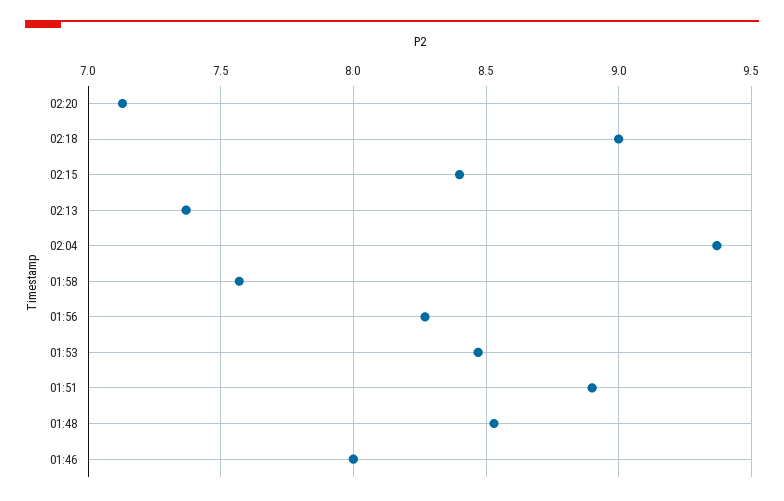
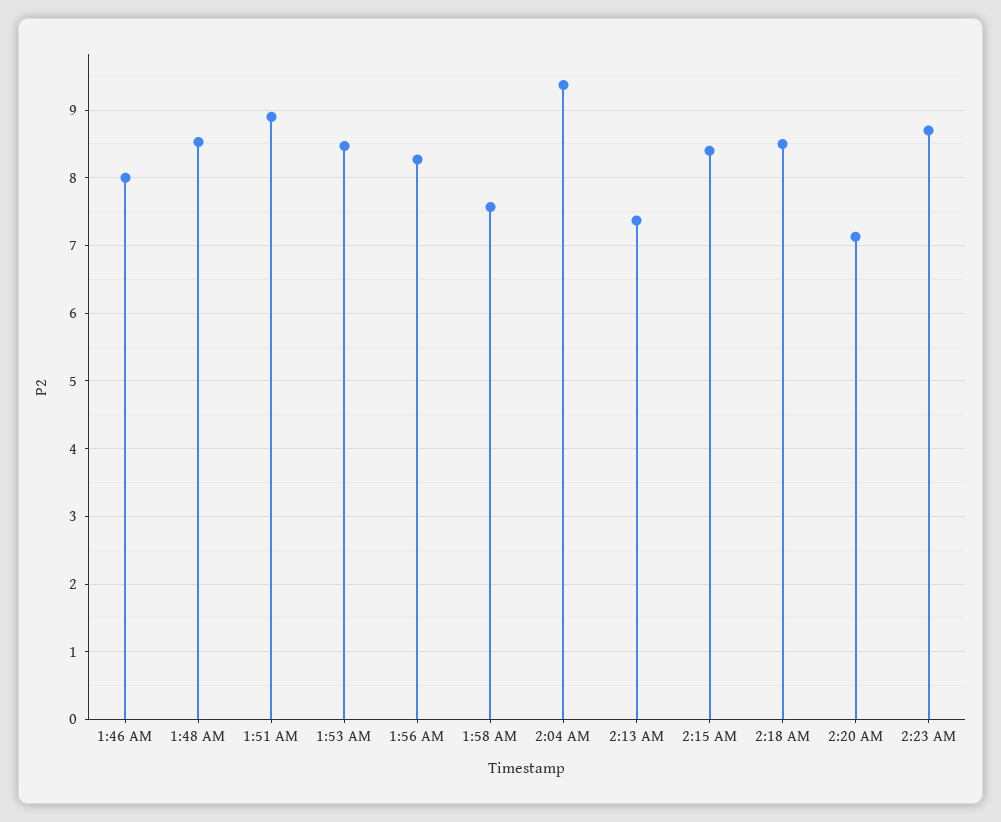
02:18: 9 -> 8.5
2:23 AM: none -> 8.7

